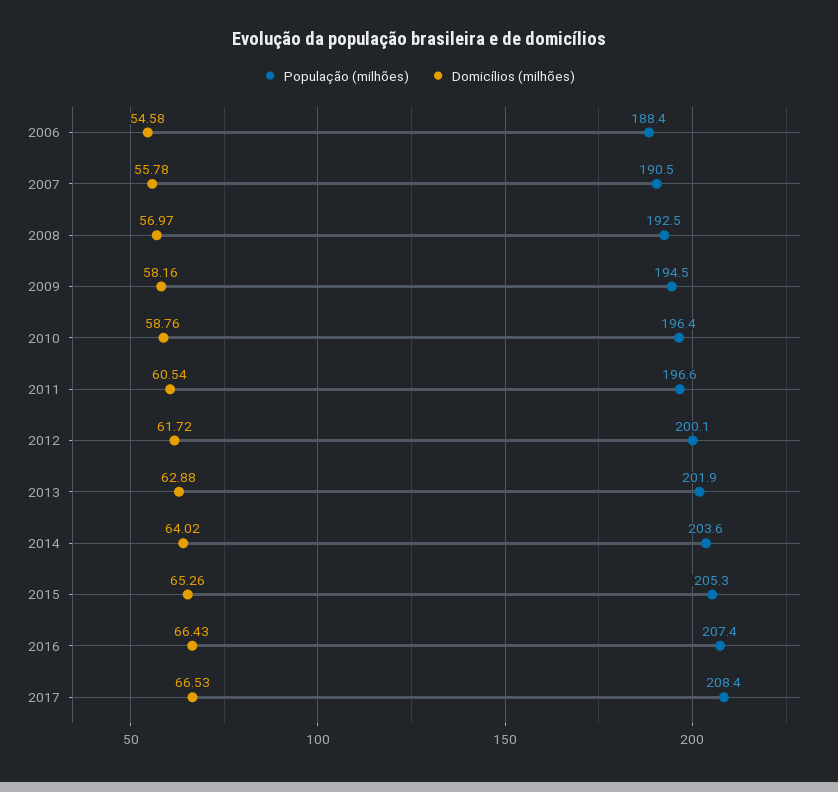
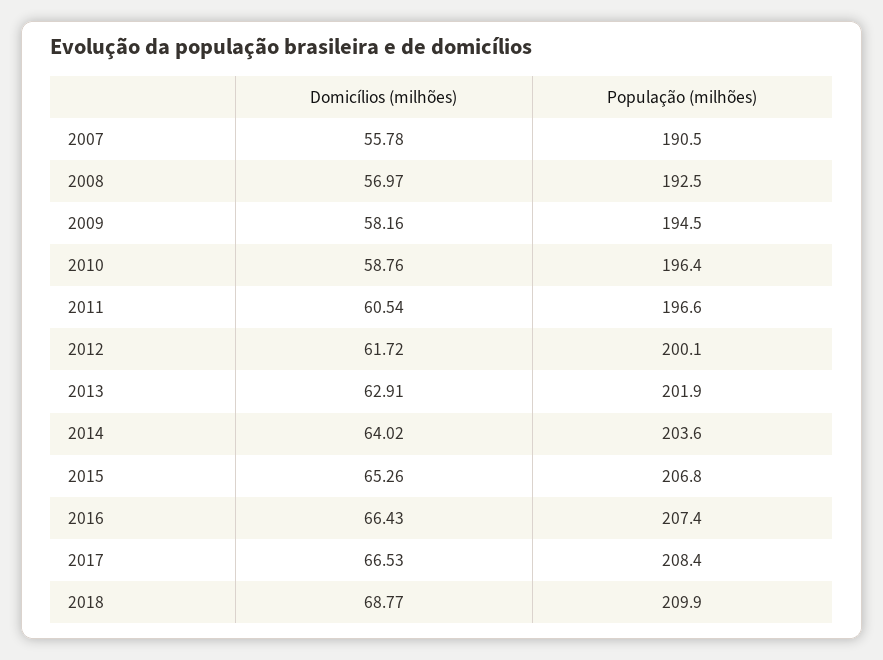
População (milhões), 2006: 188.4 -> none
Domicílios (milhões), 2006: 54.58 -> none
Domicílios (milhões), 2013: 62.88 -> 62.91
População (milhões), 2015: 205.3 -> 206.8
Domicílios (milhões), 2018: none -> 68.77
População (milhões), 2018: none -> 209.9

